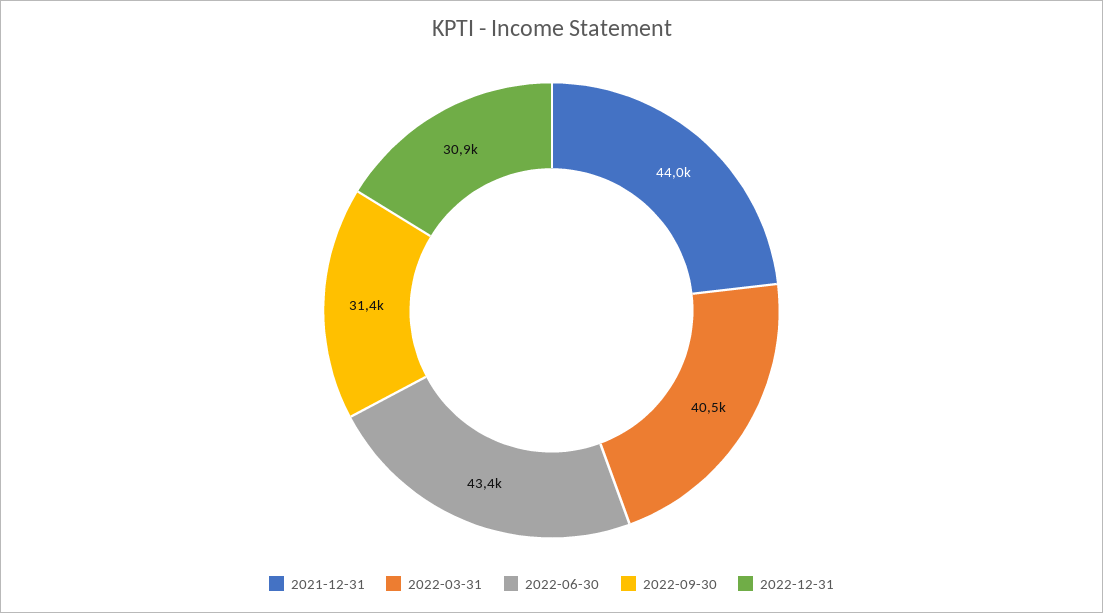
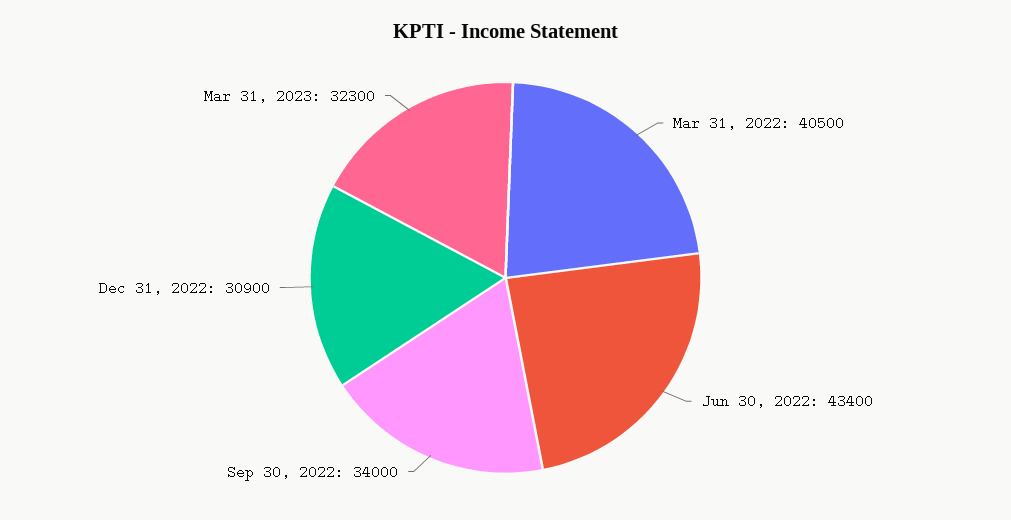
2021-12-31: 44000 -> none
2022-09-30: 31400 -> 34000
Mar 31, 2023: none -> 32300

